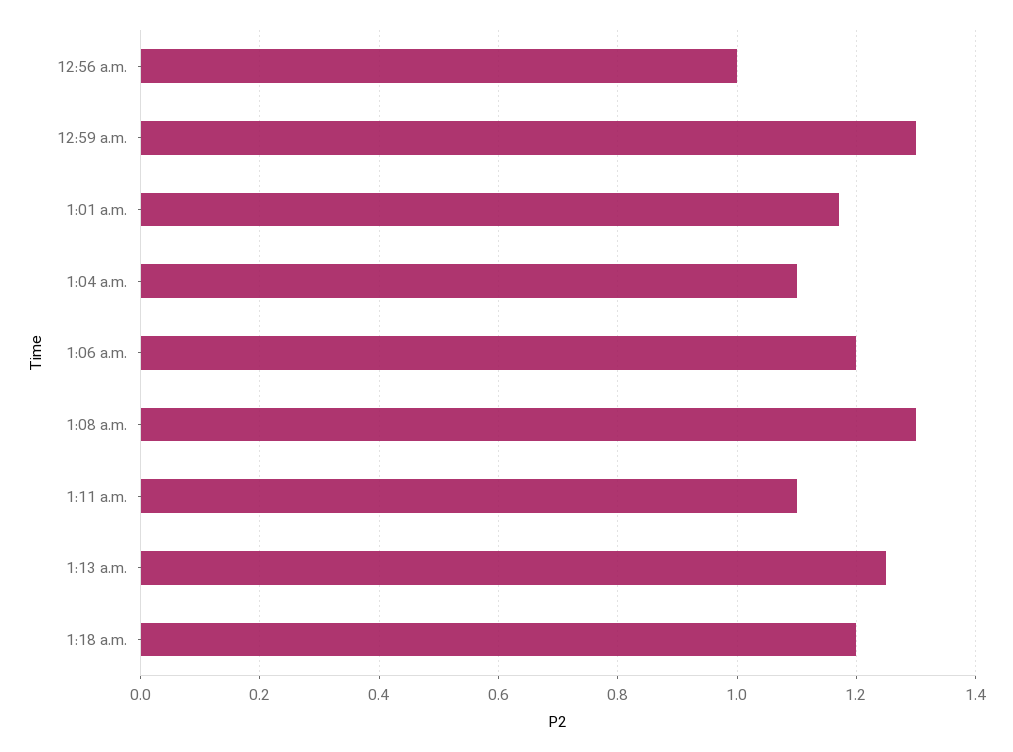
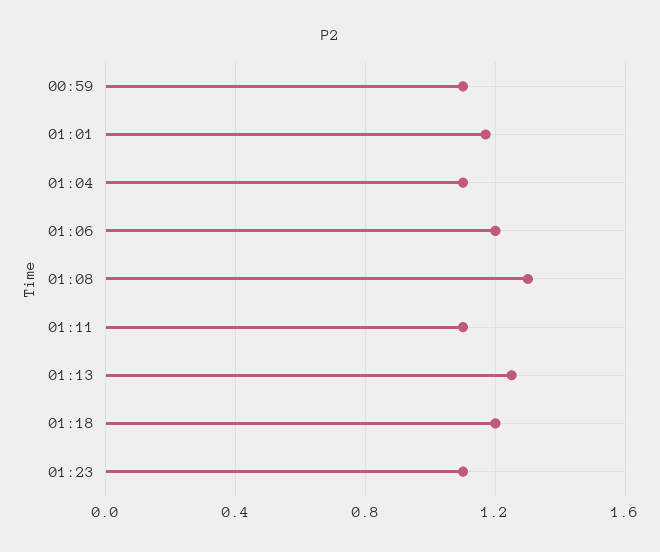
12:56 a.m.: 1 -> none
12:59 a.m.: 1.3 -> 1.1
01:23: none -> 1.1

